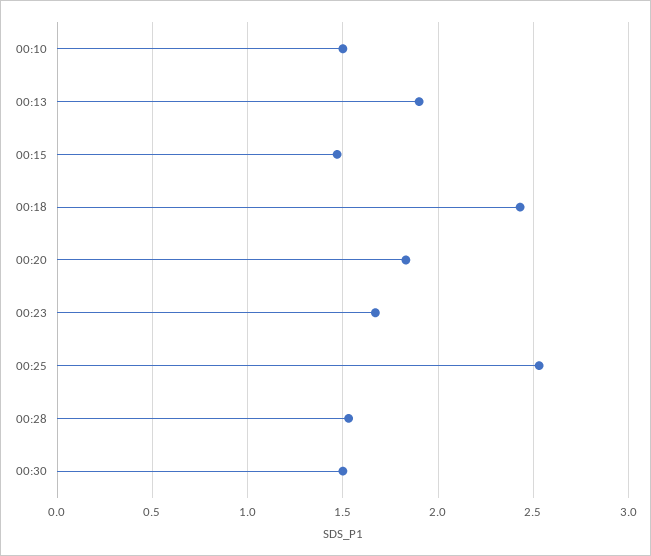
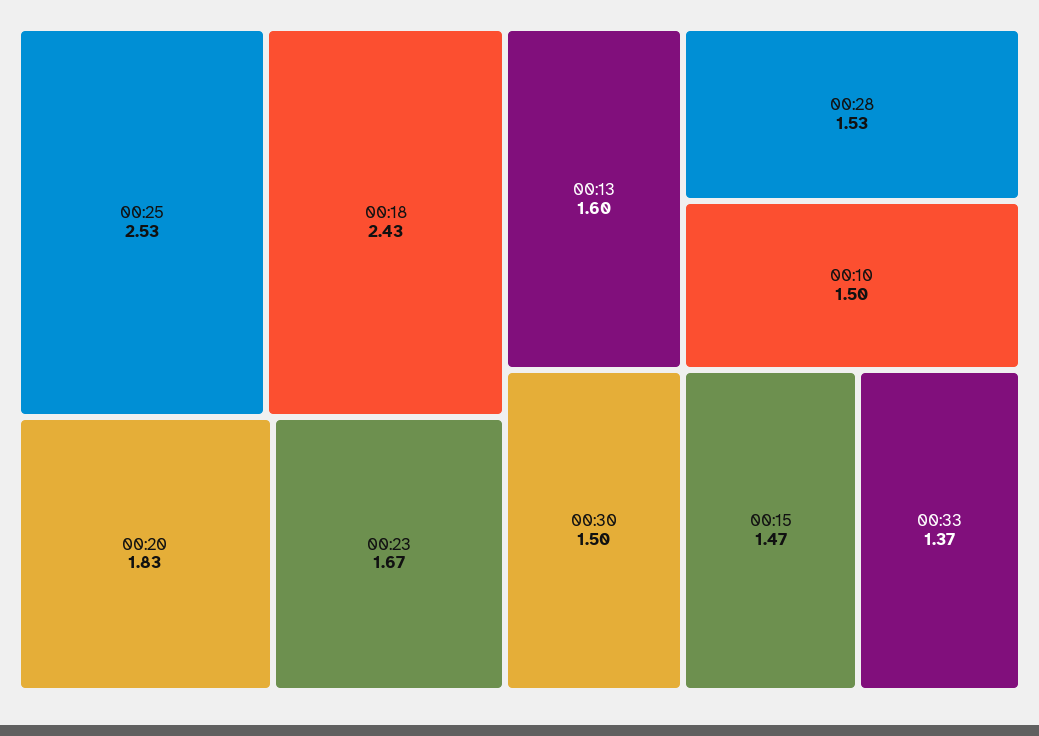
00:13: 1.9 -> 1.6
00:33: none -> 1.37

